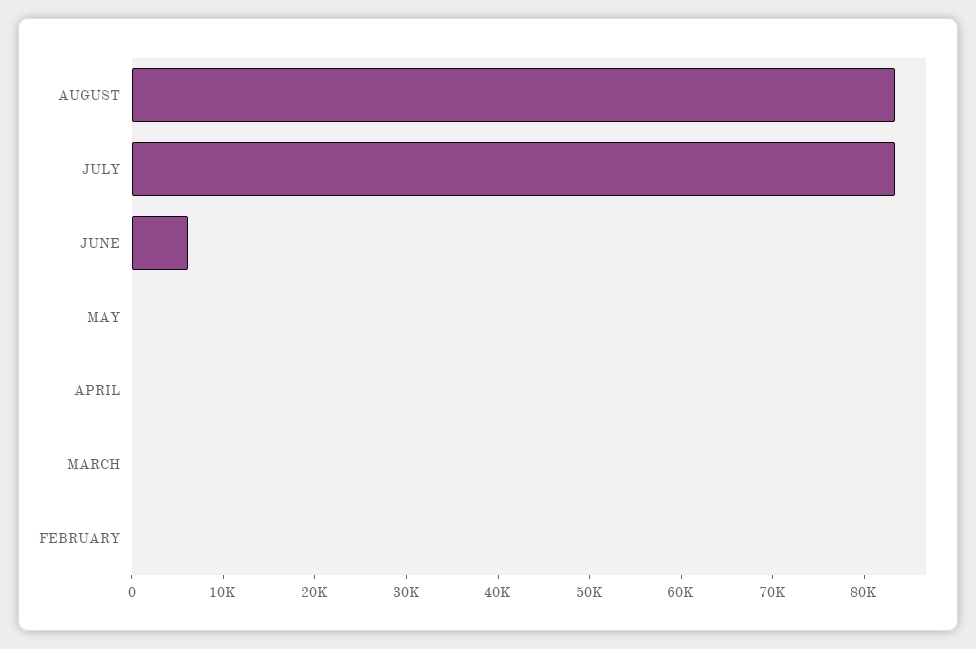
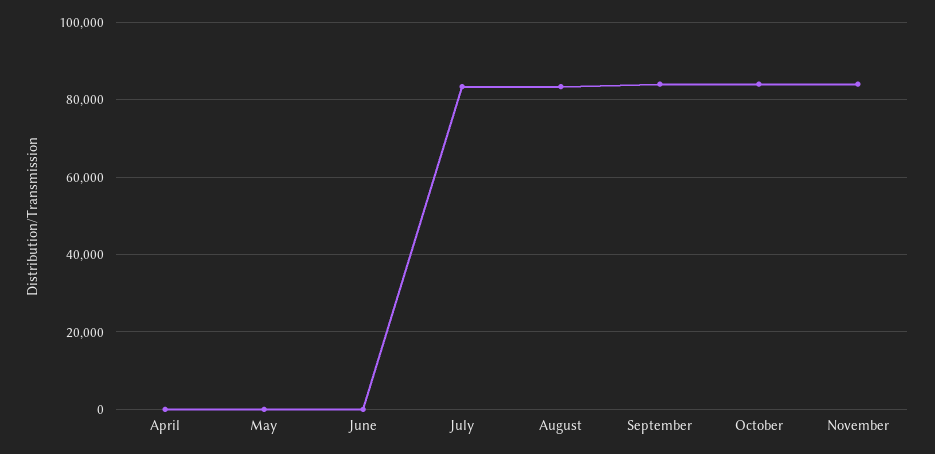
JUNE: 6000 -> 0
MARCH: 0 -> none
FEBRUARY: 0 -> none
September: none -> 84000
October: none -> 84000
November: none -> 84000

